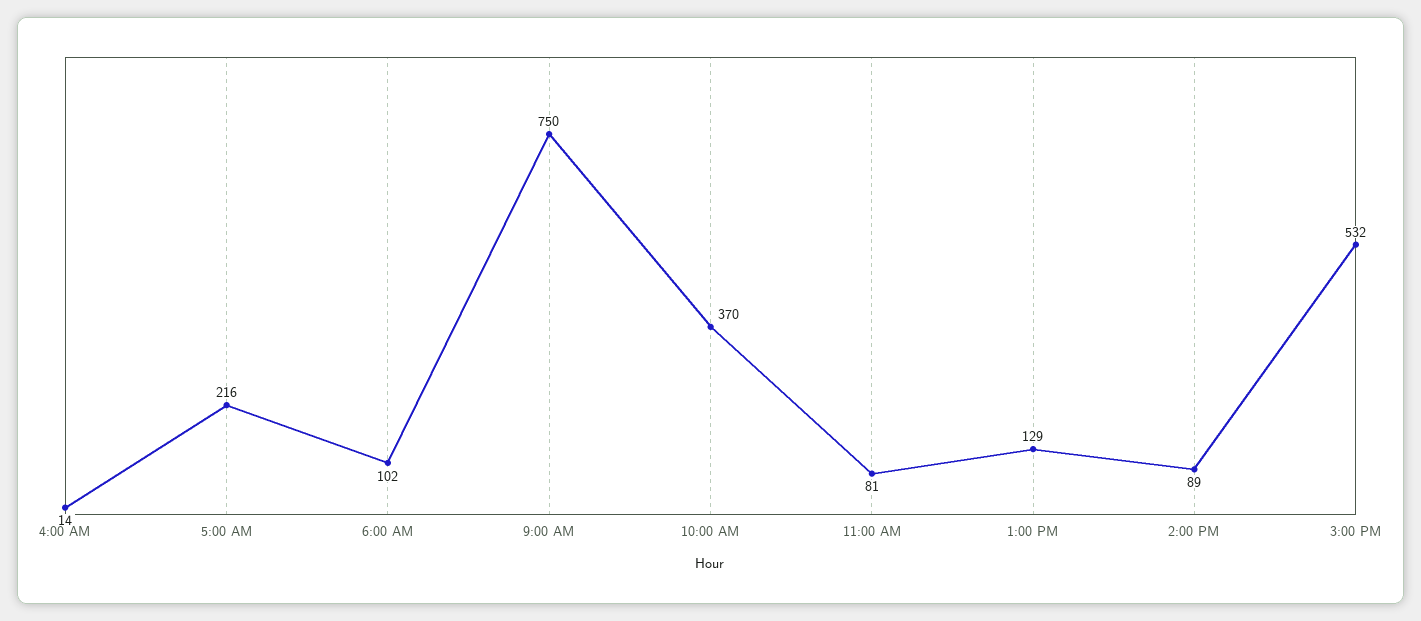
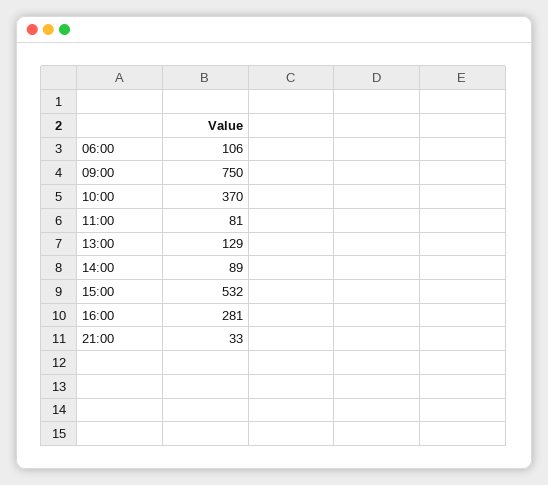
4:00 AM: 14 -> none
5:00 AM: 216 -> none
6:00 AM: 102 -> 106
16:00: none -> 281
21:00: none -> 33

